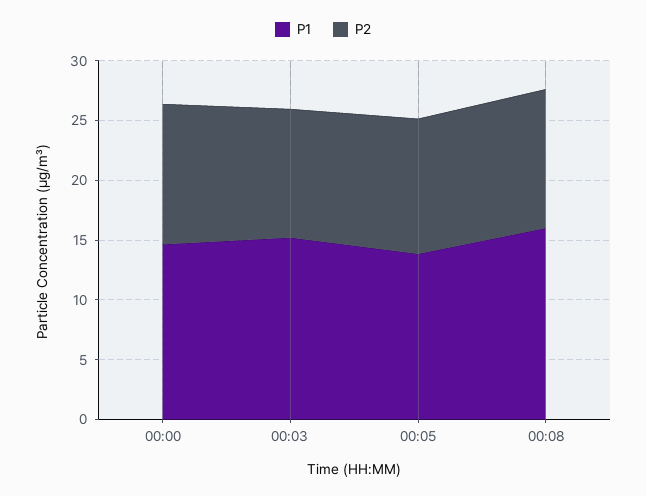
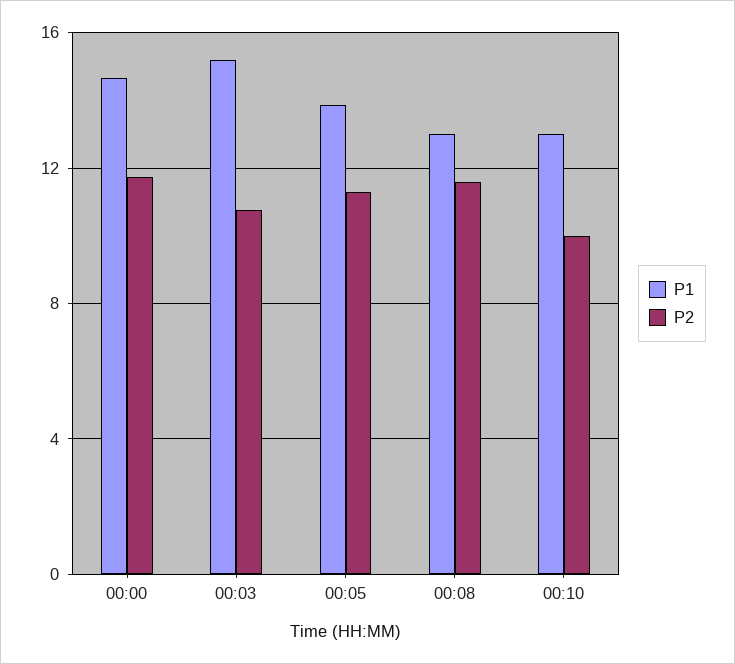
P1, 00:08: 16 -> 13
P1, 00:10: none -> 13
P2, 00:10: none -> 10

